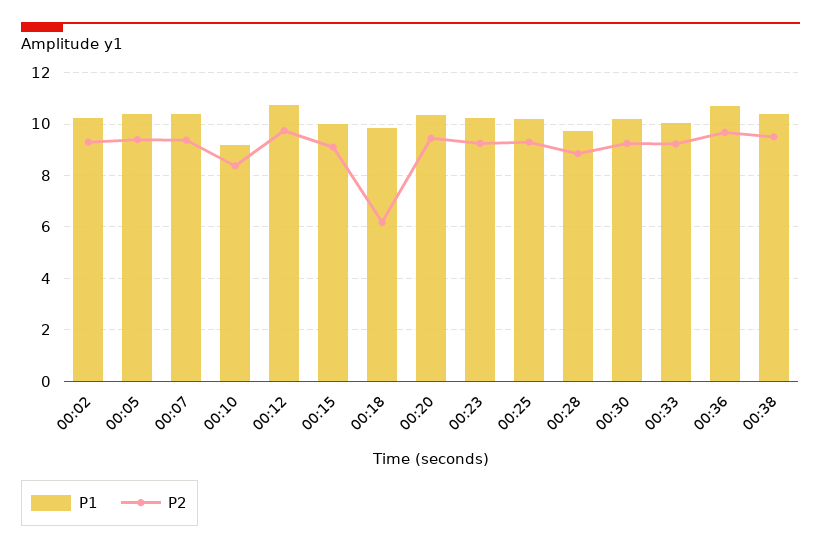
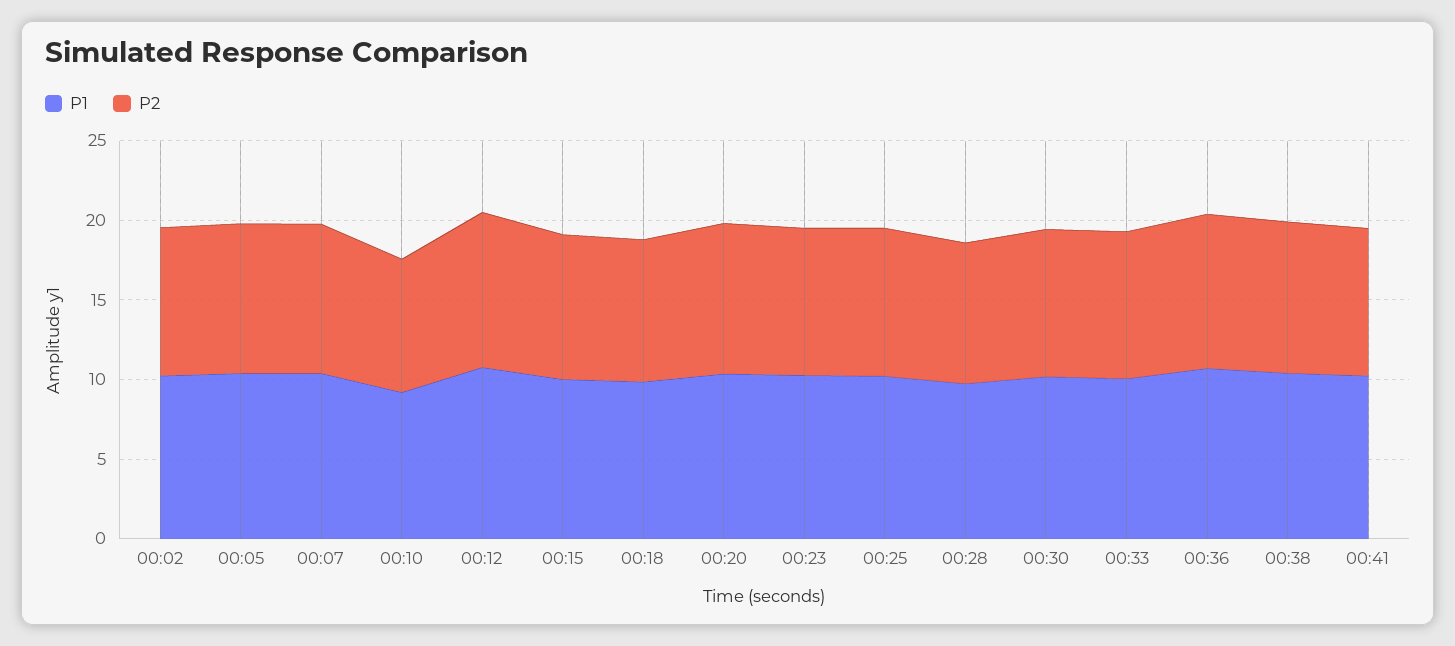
P2, 00:18: 6.25 -> 9
P1, 00:41: none -> 10
P2, 00:41: none -> 9

